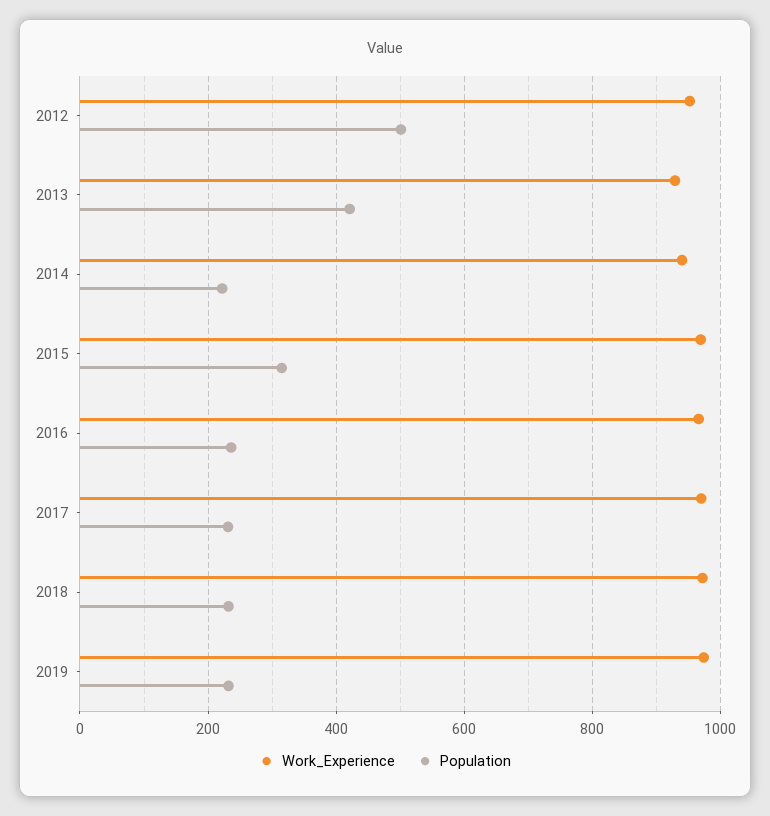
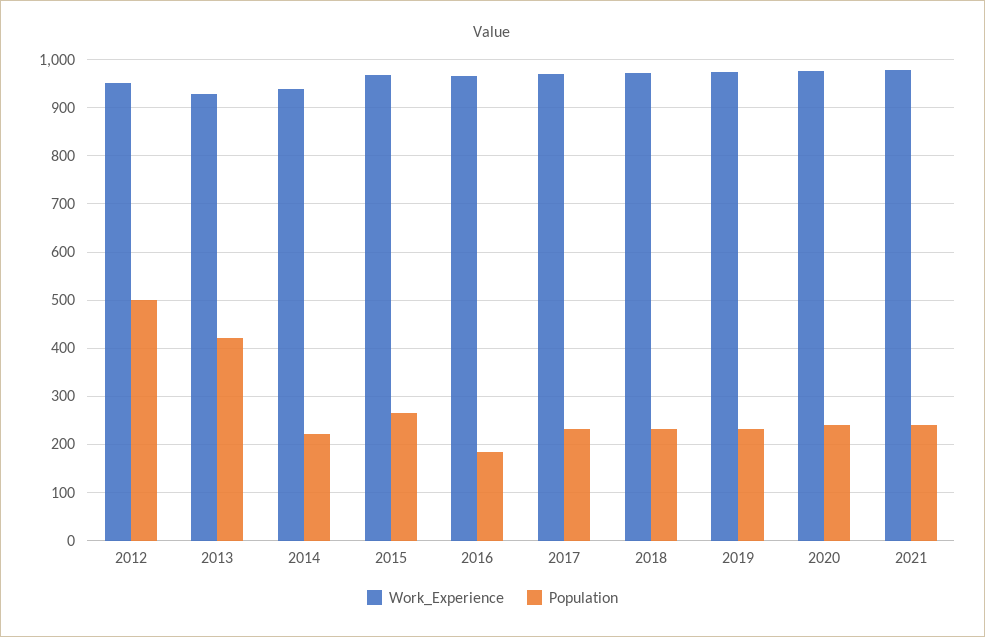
Population, 2015: 320 -> 260
Population, 2016: 240 -> 180
Work_Experience, 2020: none -> 980
Population, 2020: none -> 240
Work_Experience, 2021: none -> 980
Population, 2021: none -> 240

